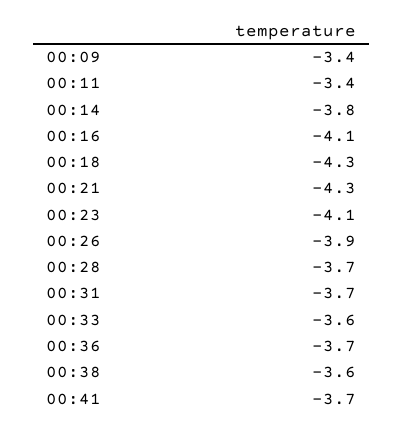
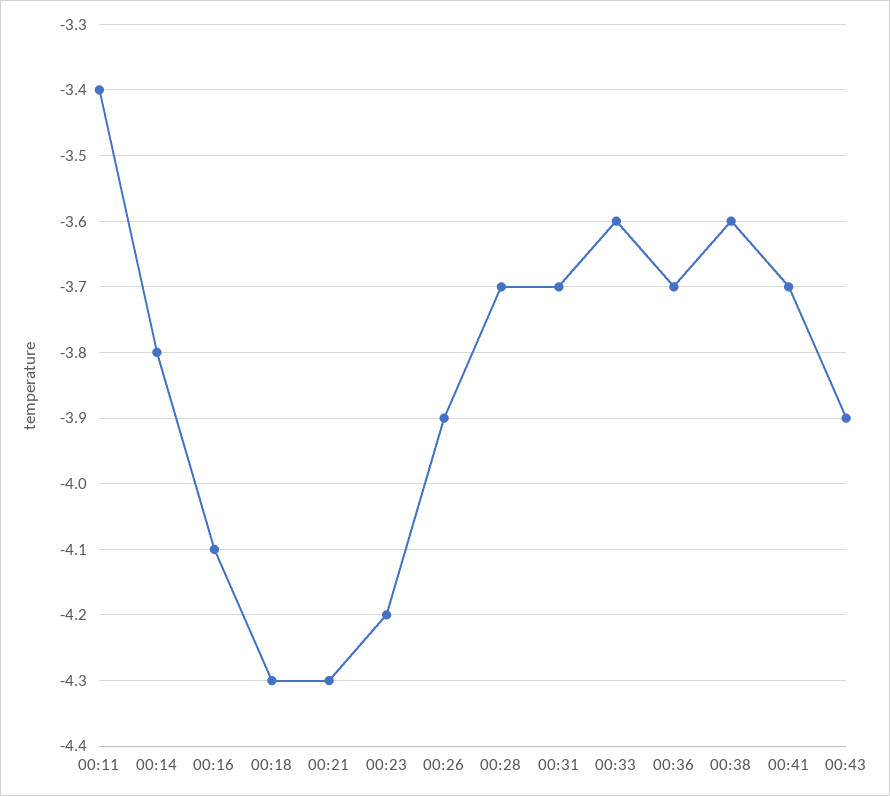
00:09: -3.4 -> none
00:23: -4.1 -> -4.2
00:43: none -> -3.9

